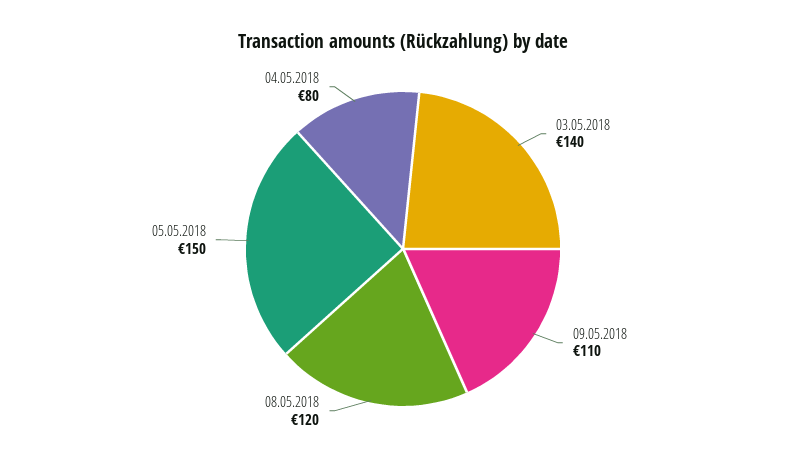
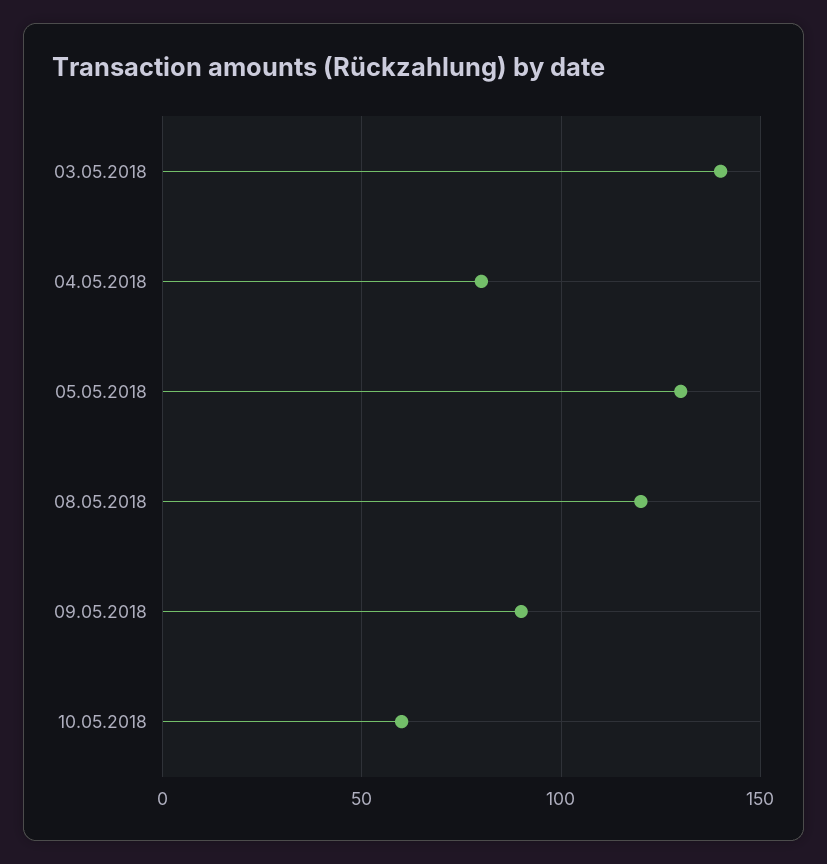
09.05.2018: 110 -> 90
05.05.2018: 150 -> 130
10.05.2018: none -> 60

